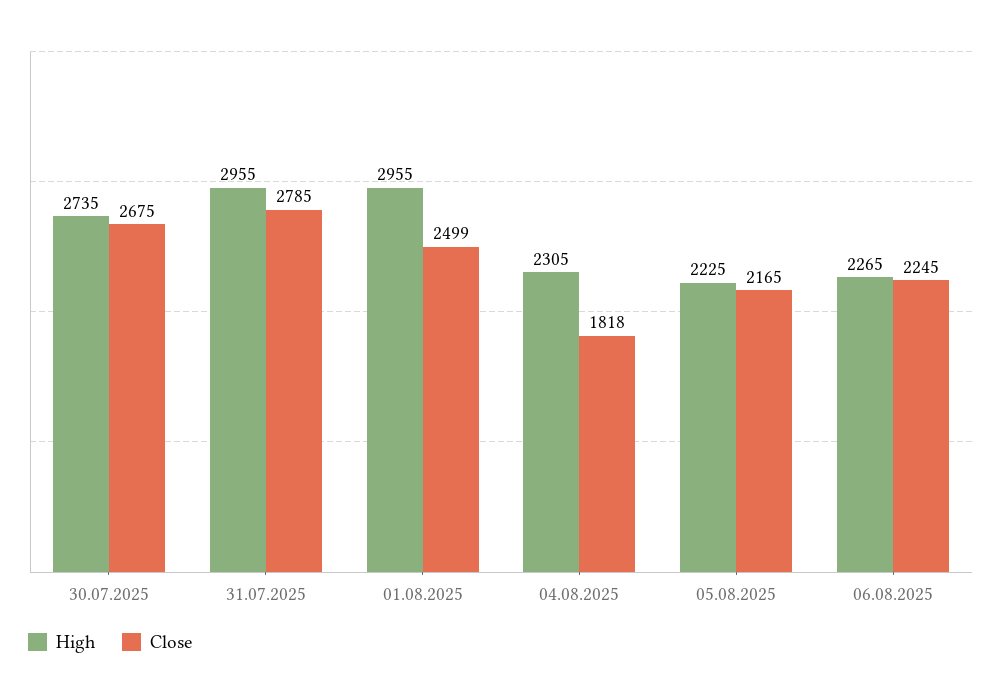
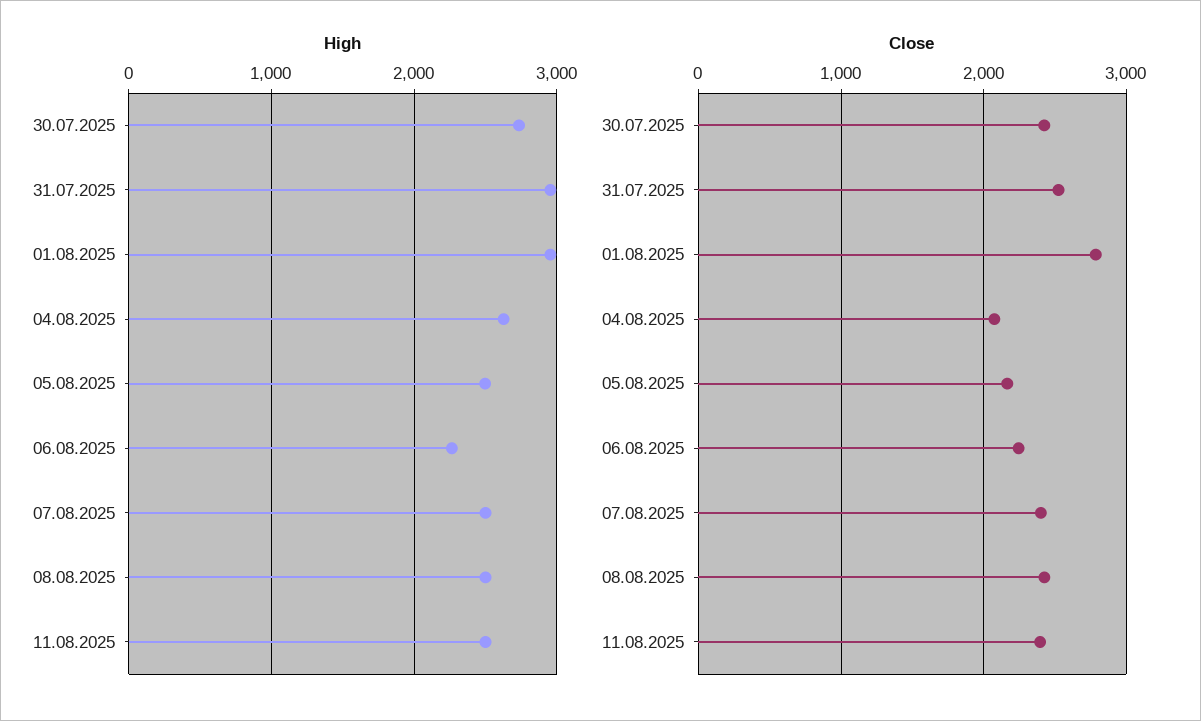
Close, 30.07.2025: 2675 -> 2400
Close, 31.07.2025: 2785 -> 2500
Close, 01.08.2025: 2499 -> 2800
High, 04.08.2025: 2305 -> 2600
Close, 04.08.2025: 1818 -> 2100
High, 05.08.2025: 2225 -> 2500
High, 07.08.2025: none -> 2500
High, 08.08.2025: none -> 2500
High, 11.08.2025: none -> 2500
Close, 07.08.2025: none -> 2400
Close, 08.08.2025: none -> 2400
Close, 11.08.2025: none -> 2400

